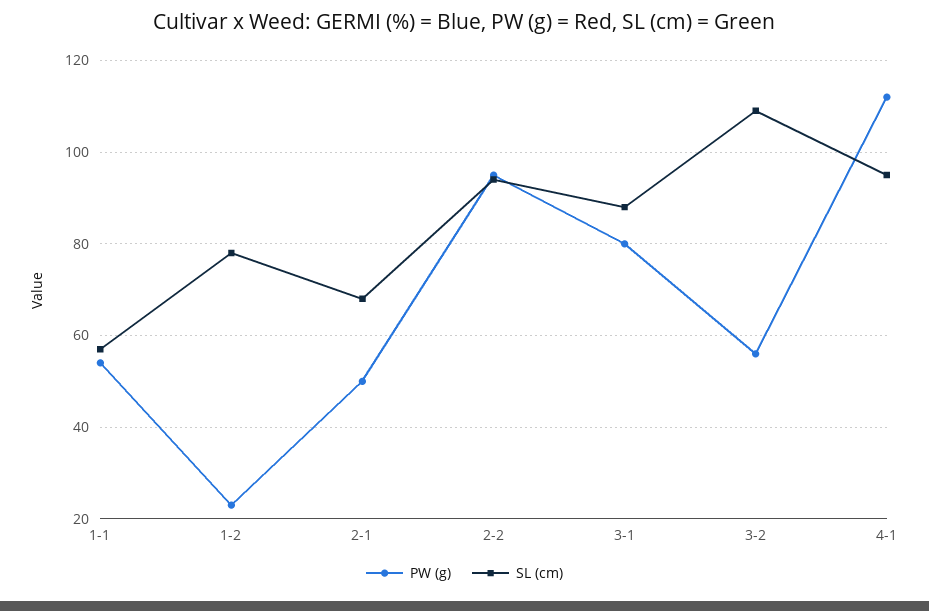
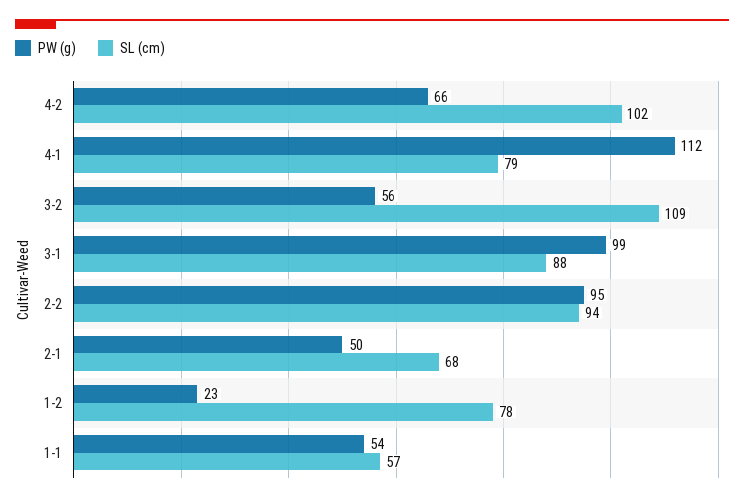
PW (g), 3-1: 80 -> 99
SL (cm), 4-1: 95 -> 79
PW (g), 4-2: none -> 66
SL (cm), 4-2: none -> 102

